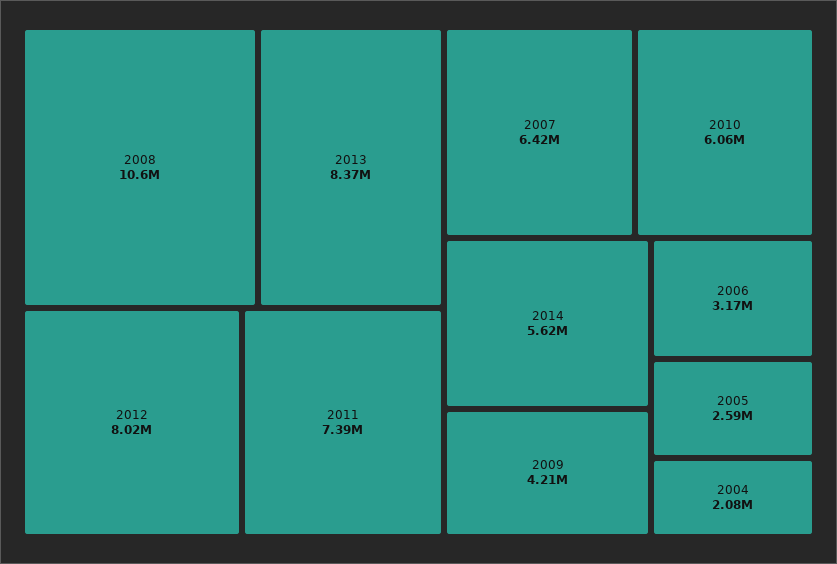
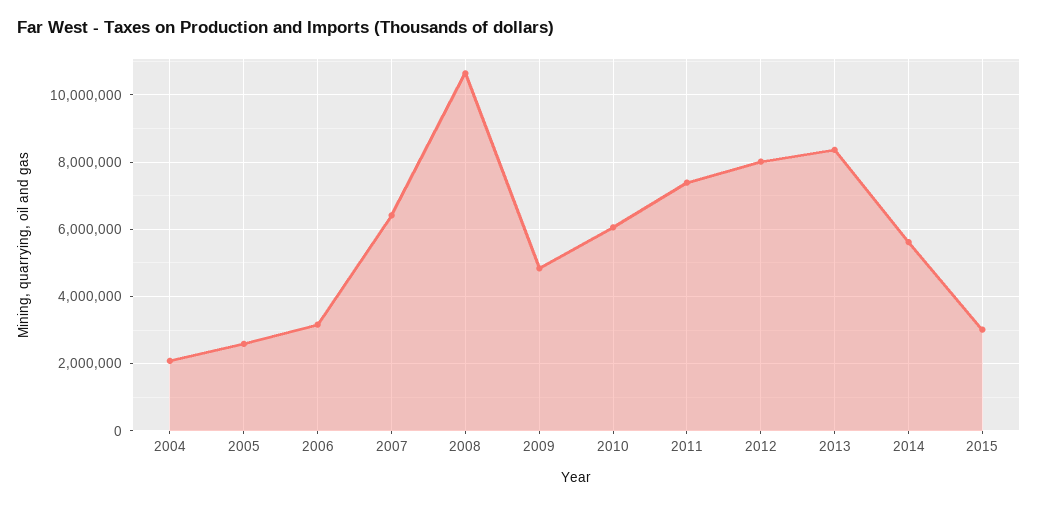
2009: 4210000 -> 4800000
2015: none -> 3000000

